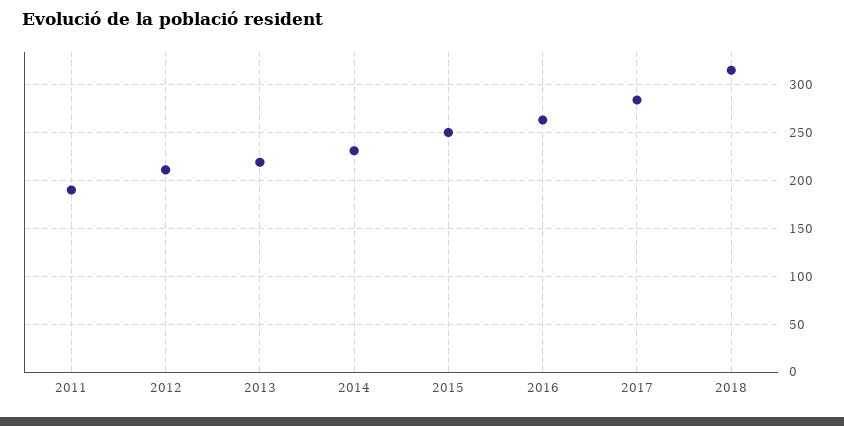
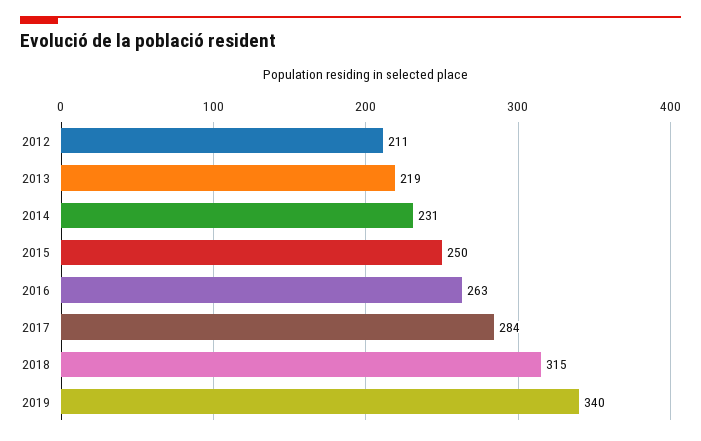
2011: 190 -> none
2019: none -> 340

